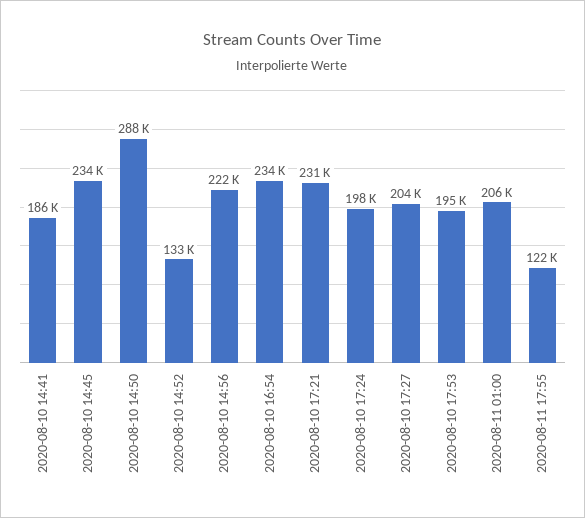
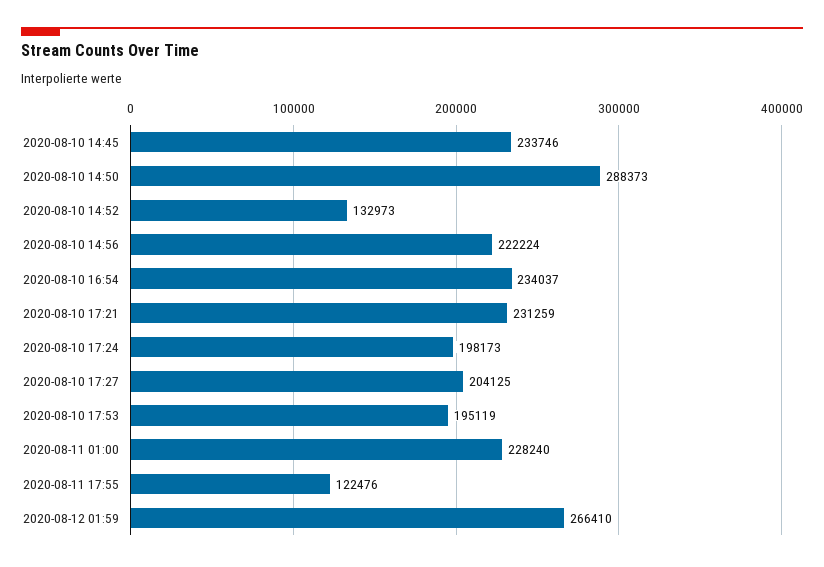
2020-08-10 14:41: 186000 -> none
2020-08-11 01:00: 206000 -> 228240
2020-08-12 01:59: none -> 266410

